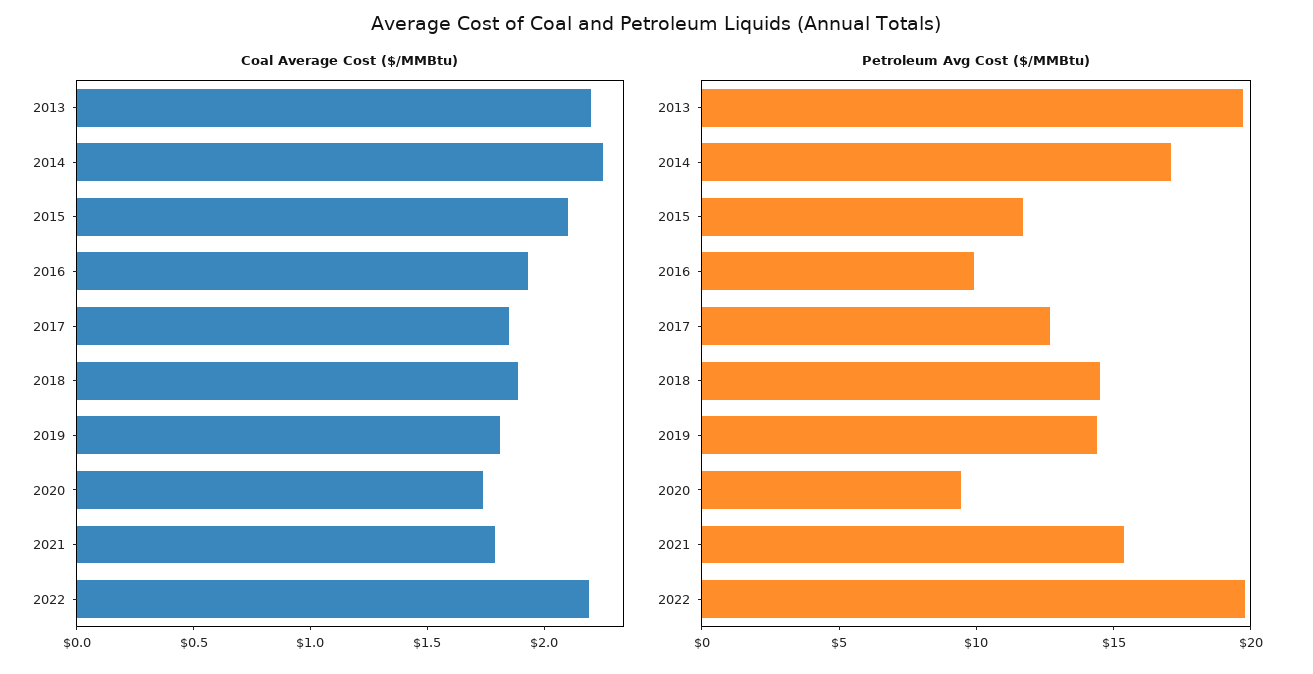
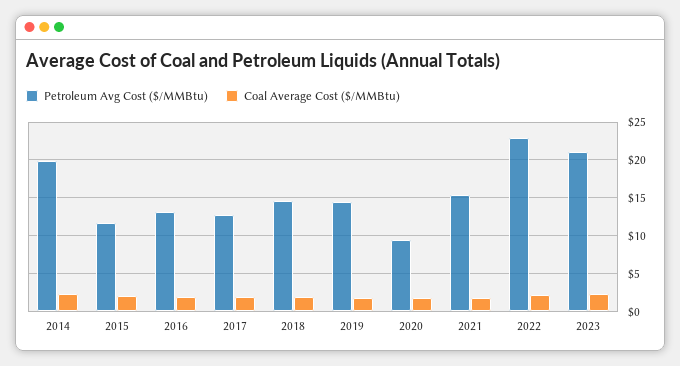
Coal Average Cost ($/MMBtu), 2013: 2.2 -> none
Petroleum Avg Cost ($/MMBtu), 2013: 20 -> none
Petroleum Avg Cost ($/MMBtu), 2014: 17 -> 20
Petroleum Avg Cost ($/MMBtu), 2016: 10 -> 13
Petroleum Avg Cost ($/MMBtu), 2022: 20 -> 23
Petroleum Avg Cost ($/MMBtu), 2023: none -> 21
Coal Average Cost ($/MMBtu), 2023: none -> 2

